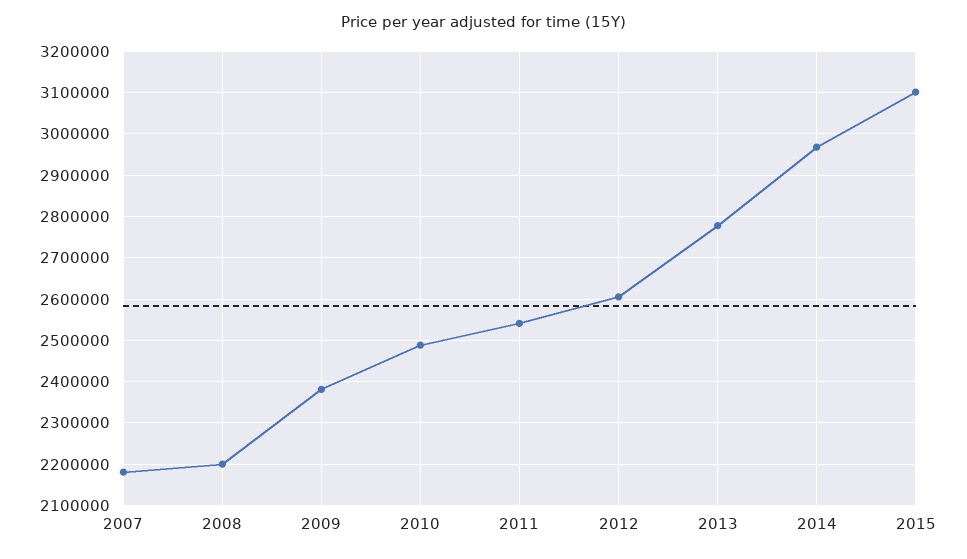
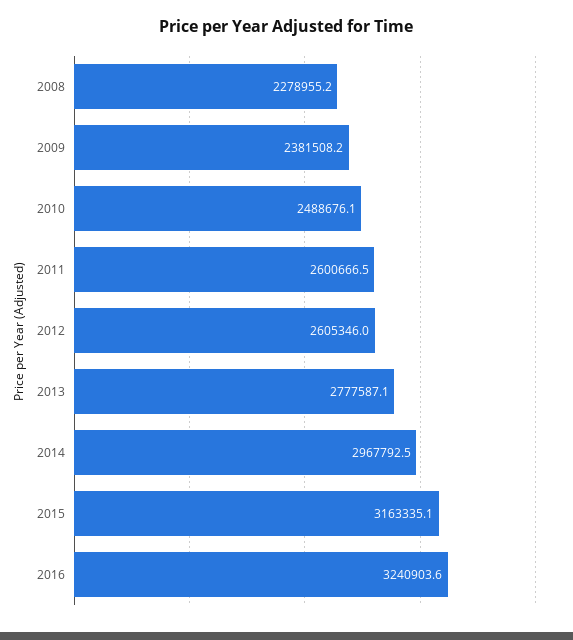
2007: 2180000 -> none
2008: 2200000 -> 2278955.2
2011: 2540000 -> 2600666.5
2015: 3100000 -> 3163335.1
2016: none -> 3240903.6

